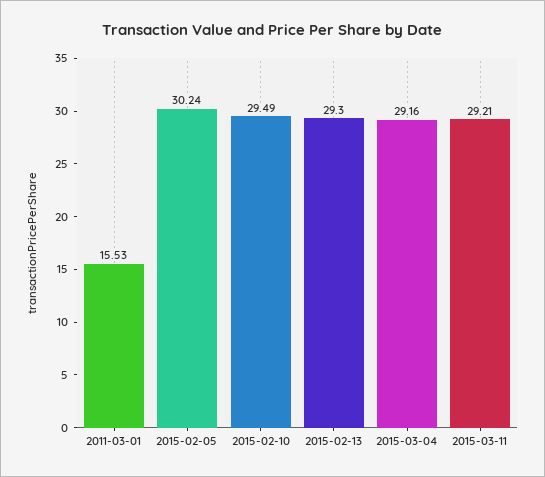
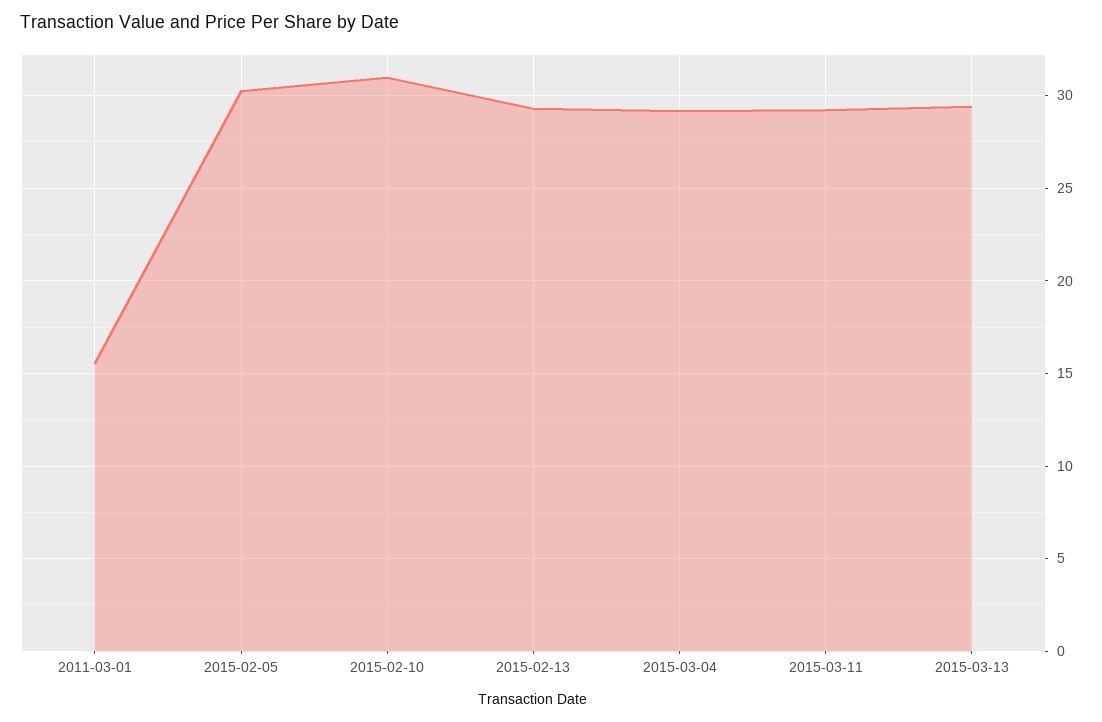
2015-02-10: 29.49 -> 31
2015-03-13: none -> 29.5

